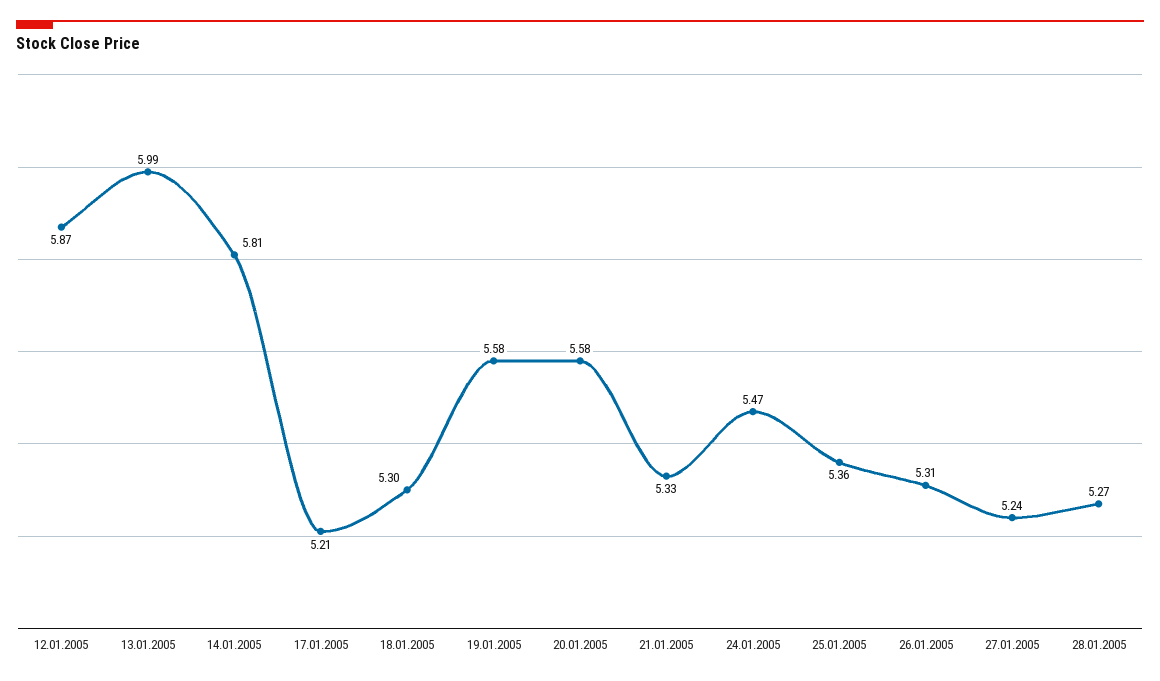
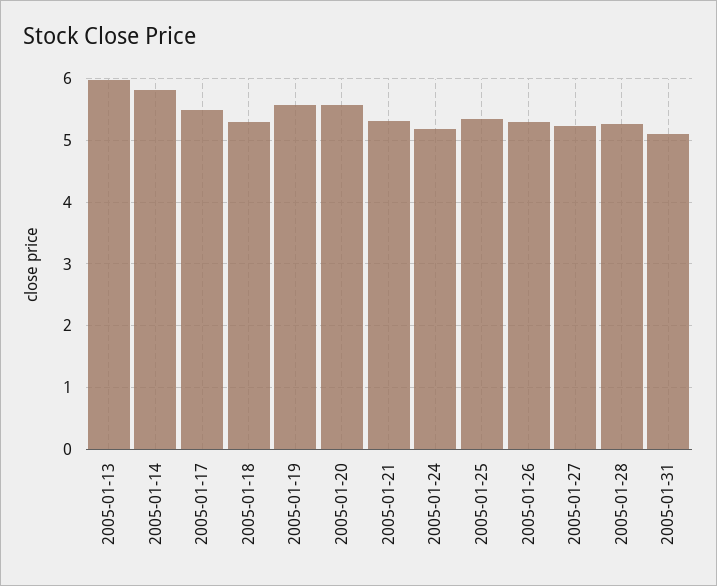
12.01.2005: 5.87 -> none
17.01.2005: 5.21 -> 5.5
24.01.2005: 5.47 -> 5.2
2005-01-31: none -> 5.1

